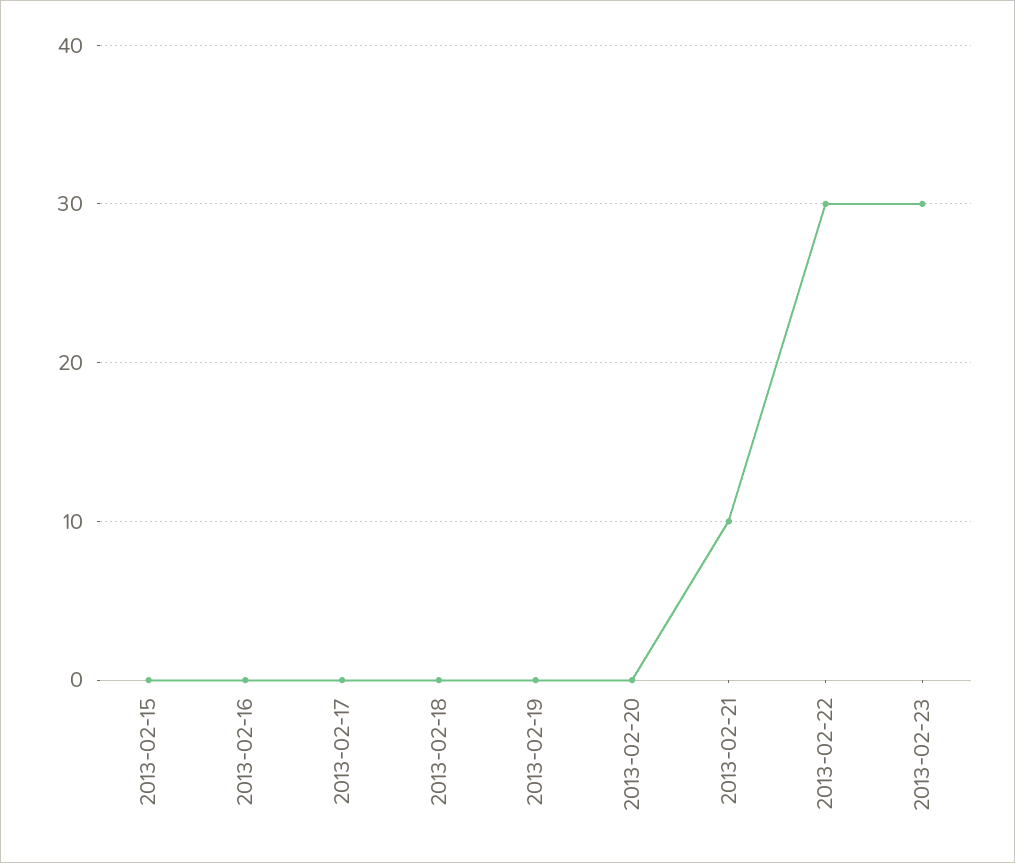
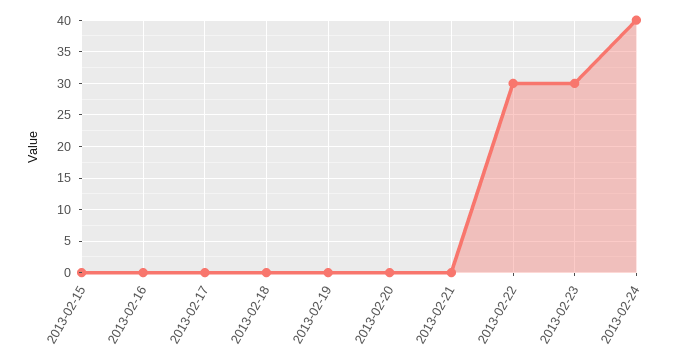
2013-02-21: 10 -> 0
2013-02-24: none -> 40

